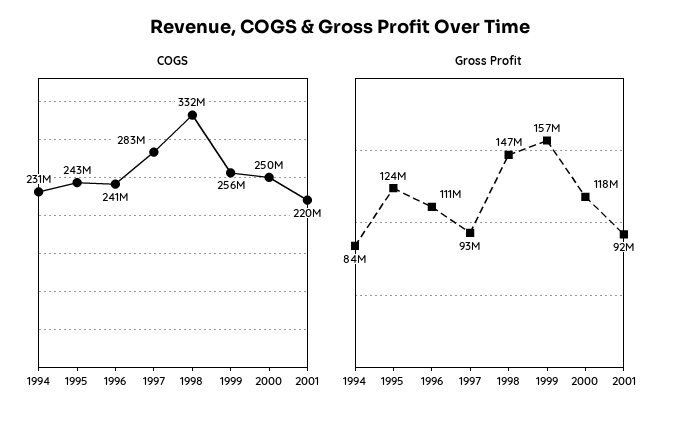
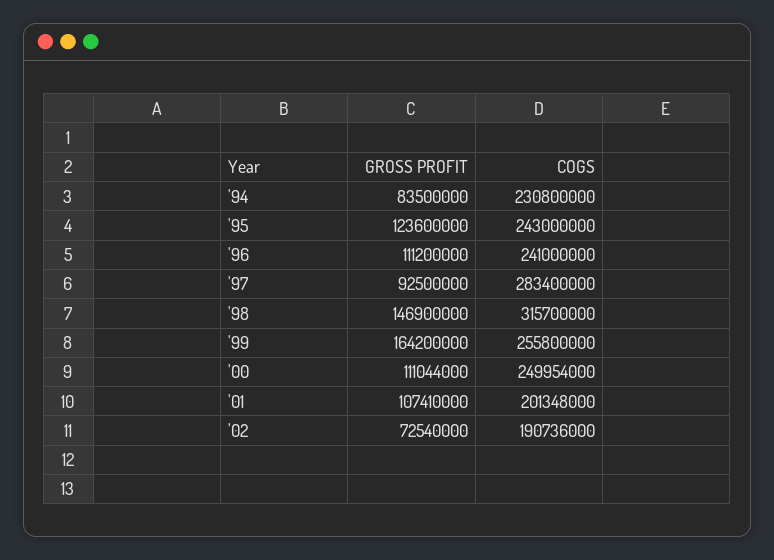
COGS, 1998: 332000000 -> 315700000
COGS, 2001: 220000000 -> 201348000
Gross Profit, 1999: 157000000 -> 164200000
Gross Profit, 2000: 118000000 -> 111044000
Gross Profit, 2001: 92000000 -> 107410000
Gross Profit, '02: none -> 72540000
COGS, '02: none -> 190736000

